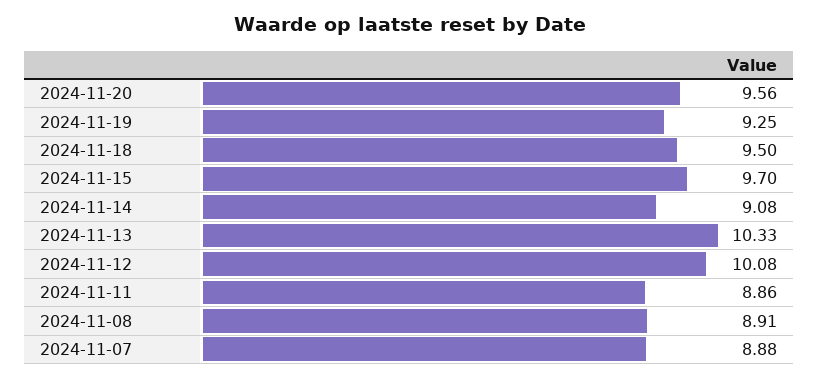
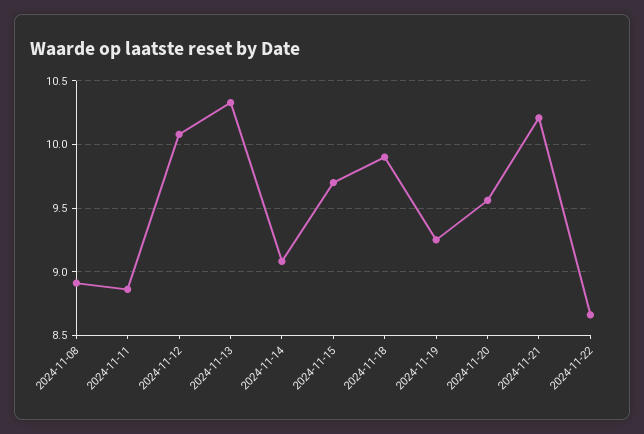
2024-11-18: 9.5 -> 9.9
2024-11-07: 8.88 -> none
2024-11-21: none -> 10.2
2024-11-22: none -> 8.65

